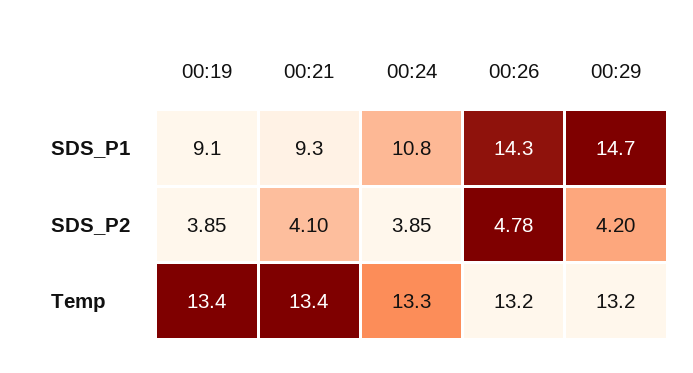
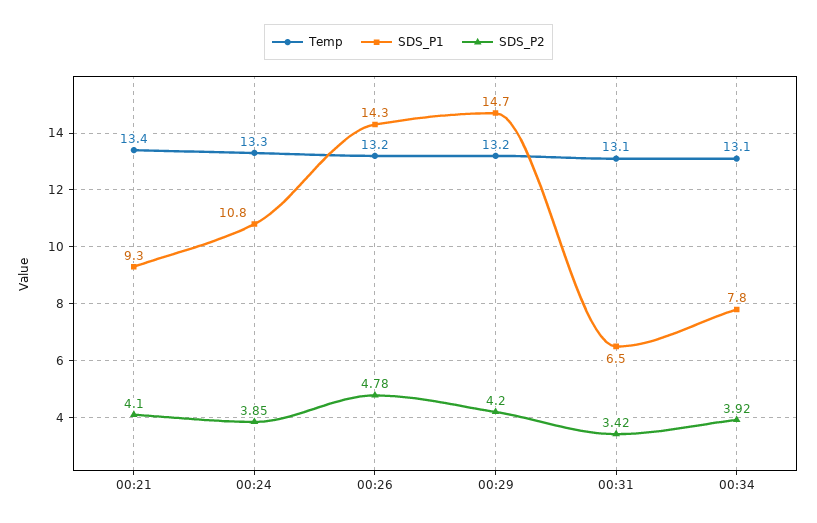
SDS_P1, 00:19: 9.1 -> none
SDS_P2, 00:19: 3.85 -> none
Temp, 00:19: 13.4 -> none
Temp, 00:31: none -> 13.1
SDS_P1, 00:31: none -> 6.5
SDS_P2, 00:31: none -> 3.42
Temp, 00:34: none -> 13.1
SDS_P1, 00:34: none -> 7.8
SDS_P2, 00:34: none -> 3.92

